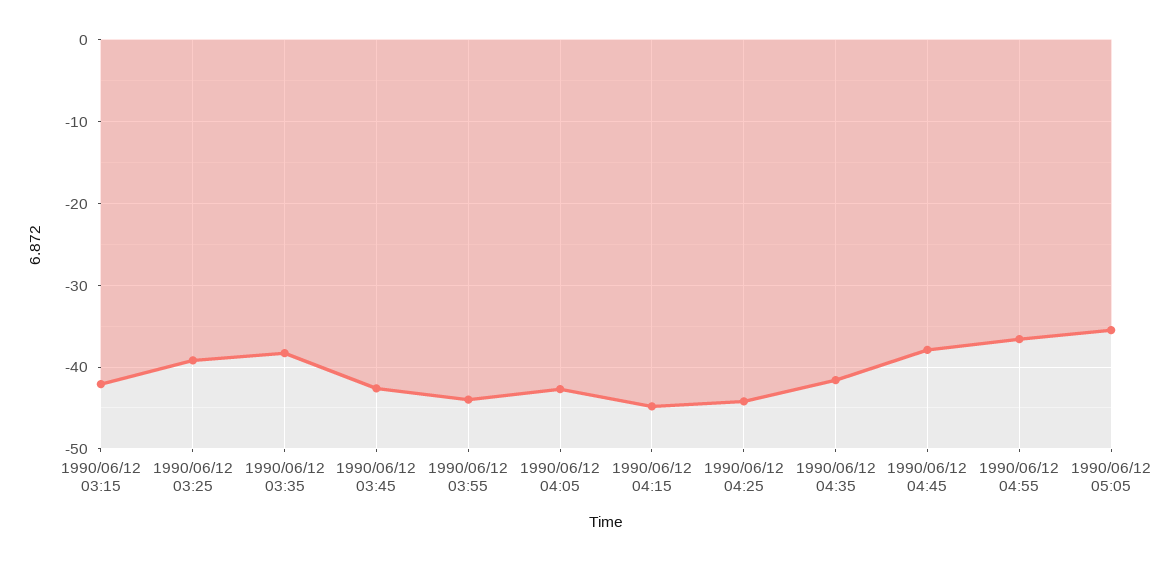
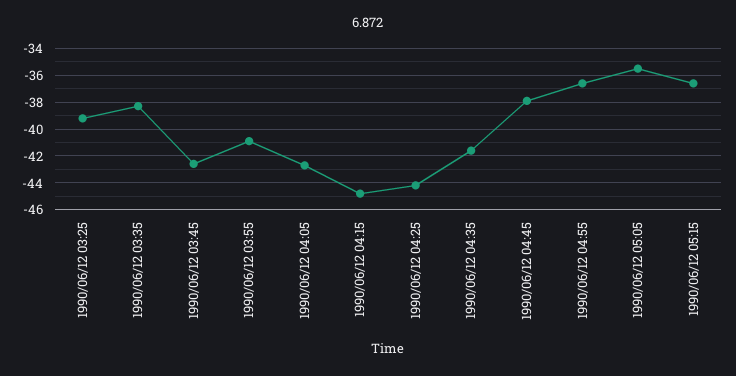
1990/06/12 03:15: -42 -> none
1990/06/12 03:55: -44 -> -41
1990/06/12 05:15: none -> -36.5

